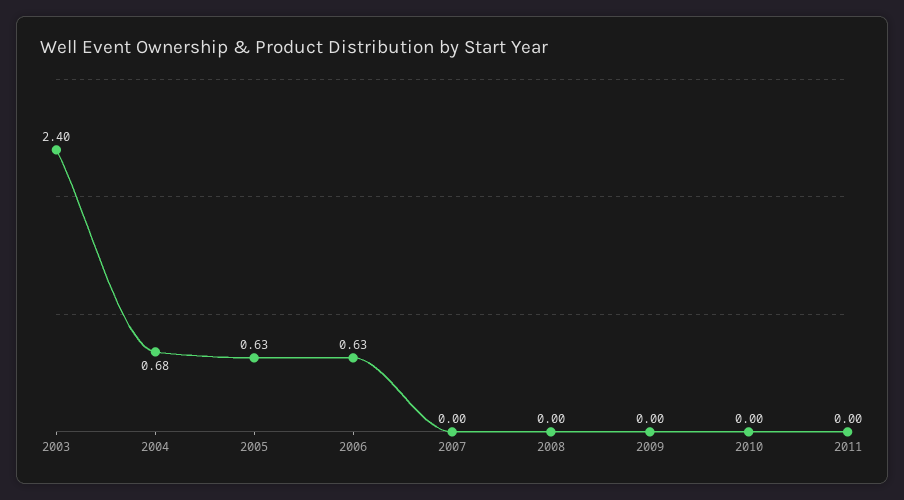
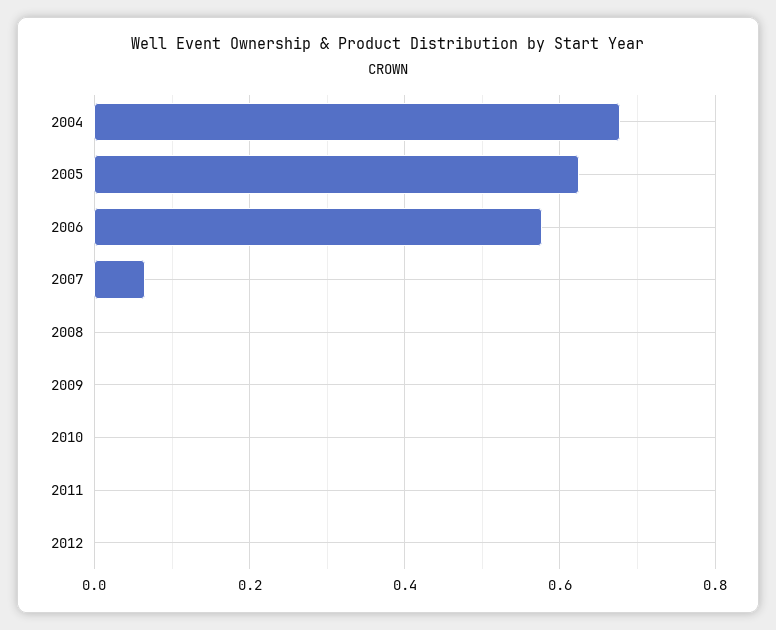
2003: 2.4 -> none
2006: 0.63 -> 0.58
2007: 0 -> 0.06
2012: none -> 0

